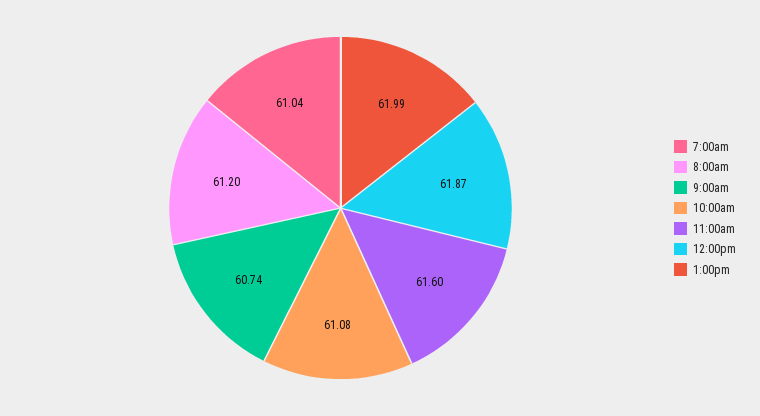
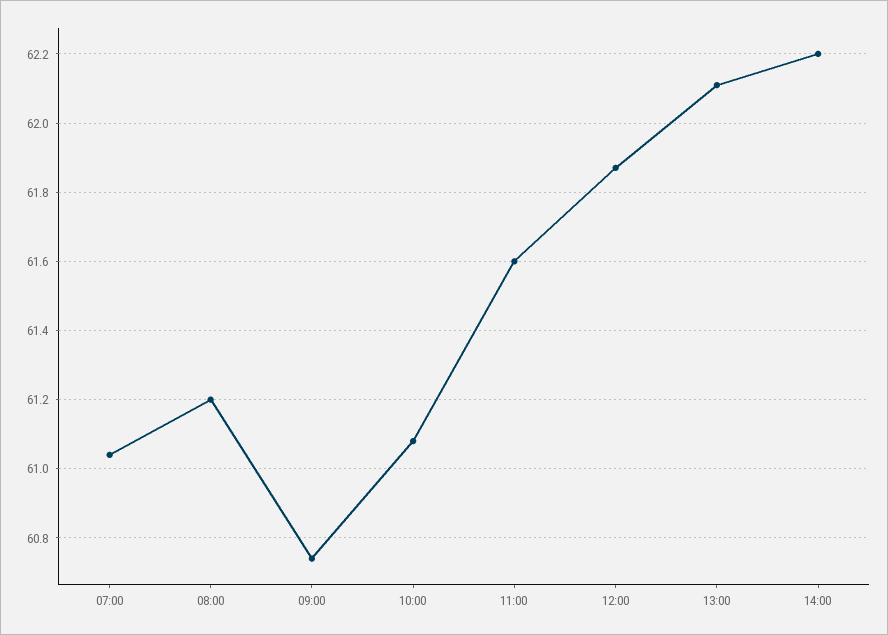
1:00pm: 61.99 -> 62.1
14:00: none -> 62.2

